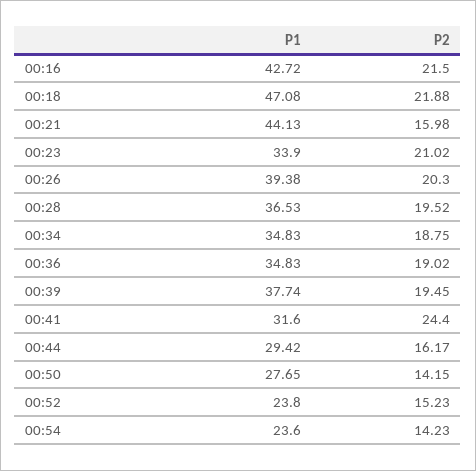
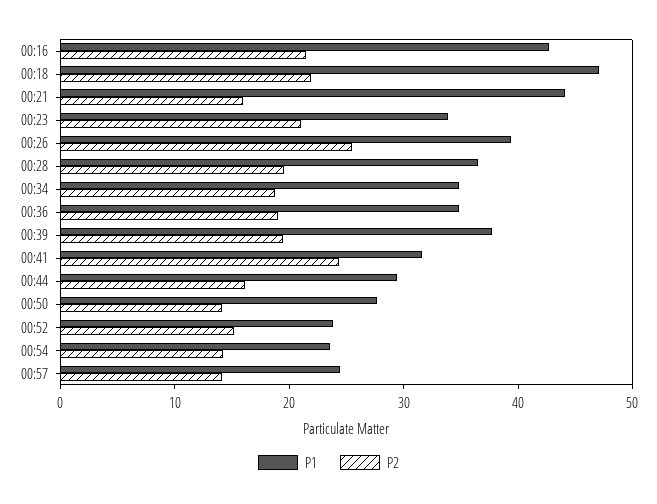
P2, 00:26: 20.3 -> 26
P1, 00:57: none -> 24
P2, 00:57: none -> 14

